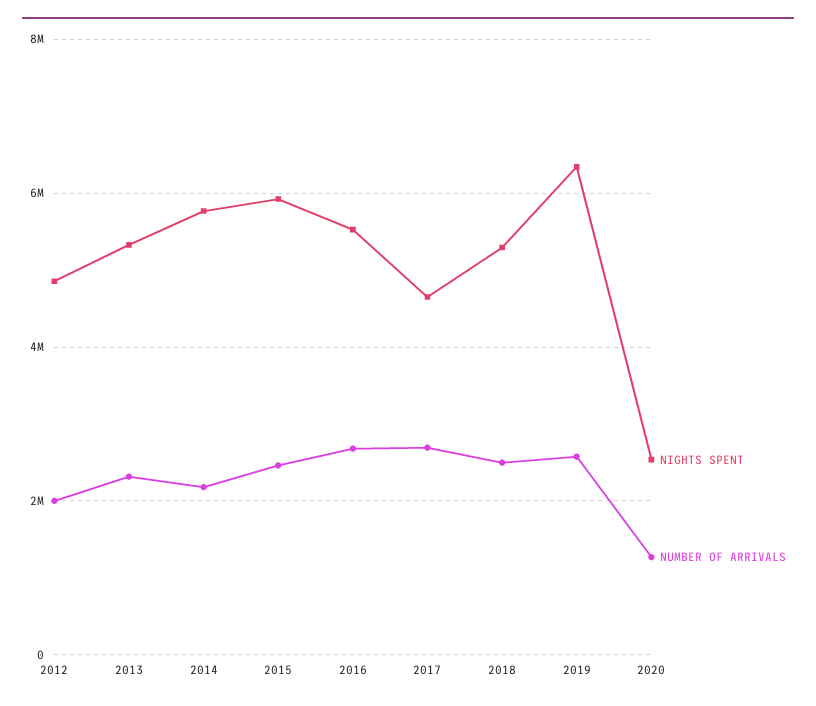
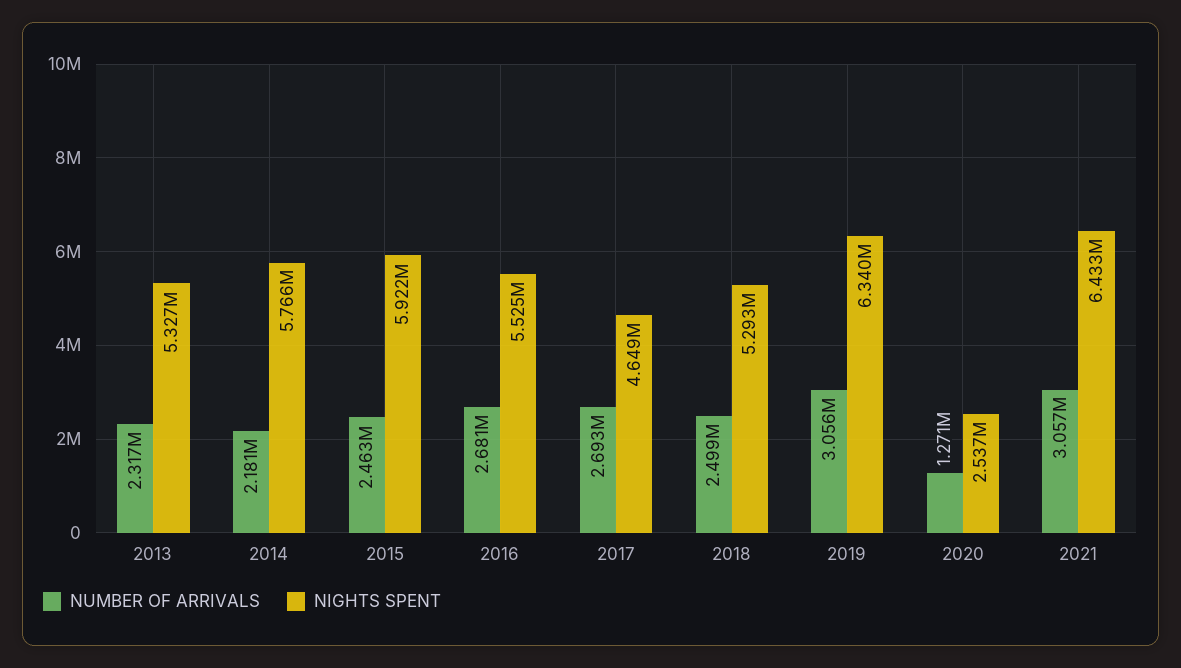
NIGHTS SPENT, 2012: 4800000 -> none
NUMBER OF ARRIVALS, 2012: 2000000 -> none
NUMBER OF ARRIVALS, 2019: 2600000 -> 3056000
NUMBER OF ARRIVALS, 2021: none -> 3057000
NIGHTS SPENT, 2021: none -> 6433000

